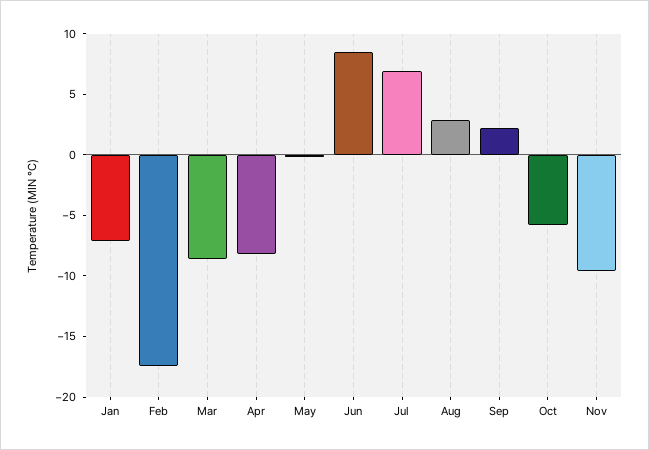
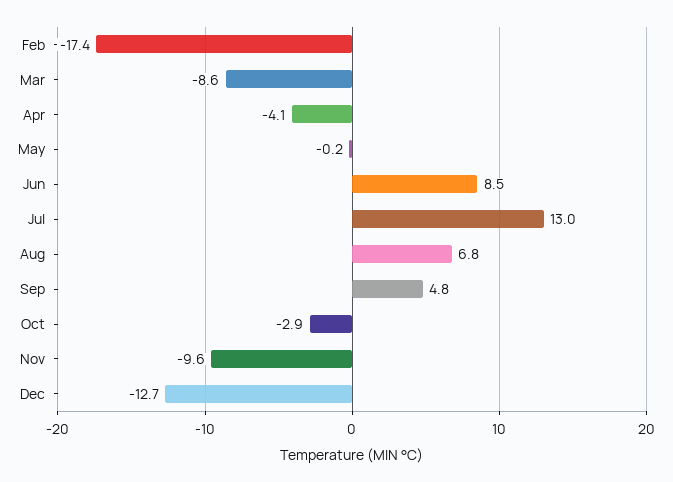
Jan: -7 -> none
Apr: -8 -> -4.1
Jul: 7 -> 13
Aug: 3 -> 6.8
Sep: 2 -> 4.8
Oct: -6 -> -2.9
Dec: none -> -12.7

